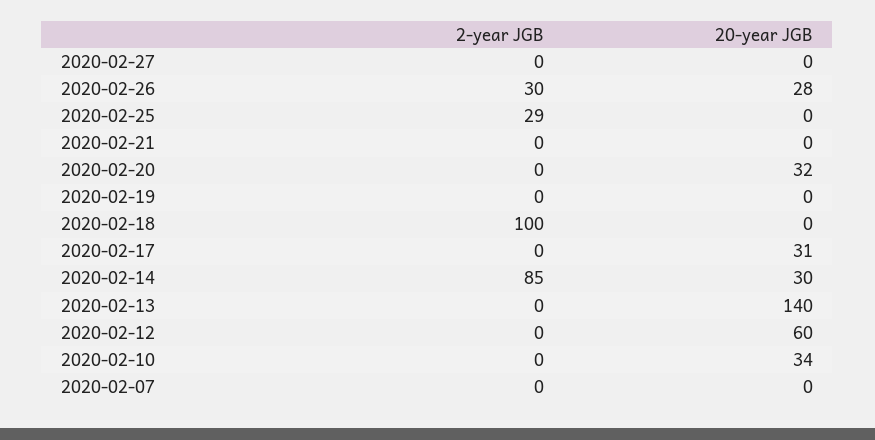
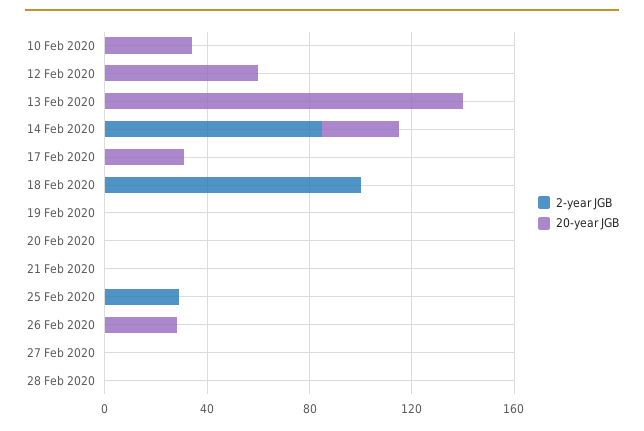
2-year JGB, 2020-02-26: 30 -> 0
20-year JGB, 2020-02-20: 32 -> 0
2-year JGB, 2020-02-07: 0 -> none
20-year JGB, 2020-02-07: 0 -> none
2-year JGB, 28 Feb 2020: none -> 0
20-year JGB, 28 Feb 2020: none -> 0

